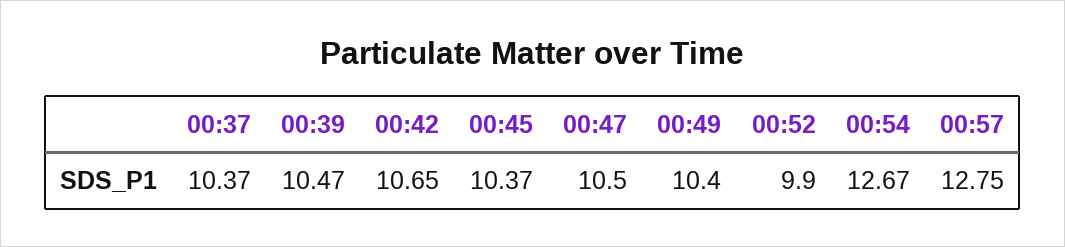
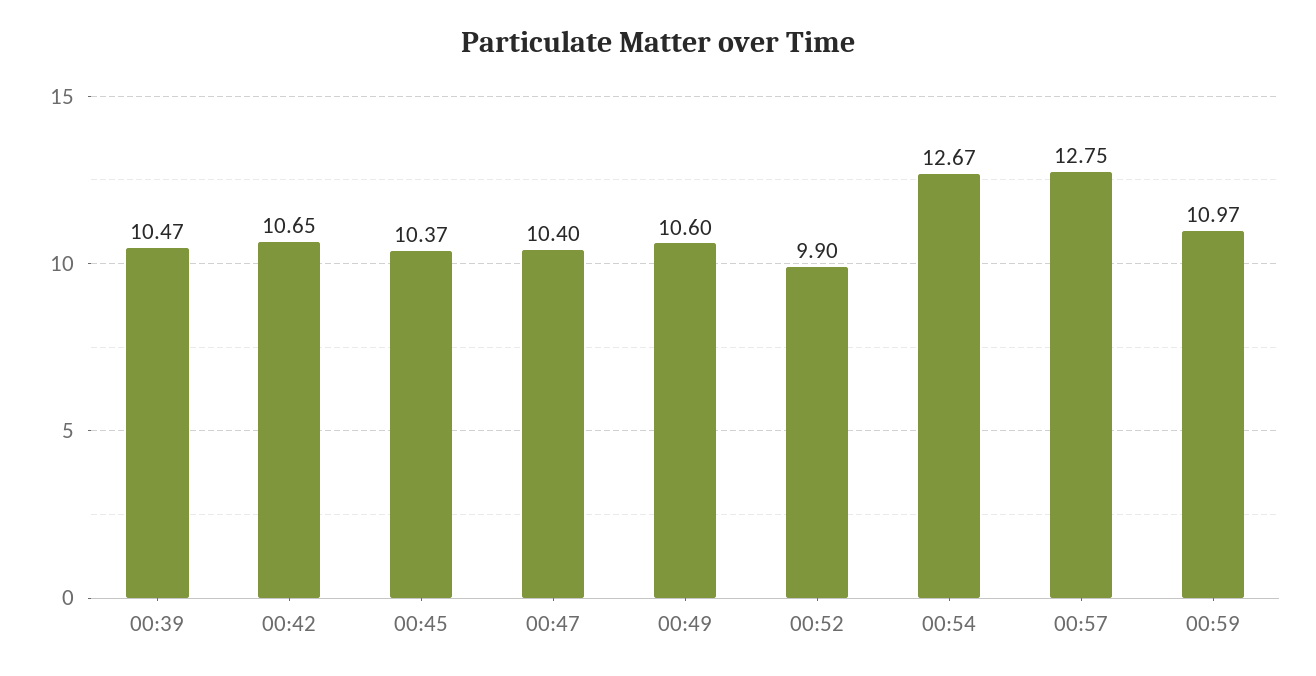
00:37: 10.37 -> none
00:47: 10.5 -> 10.4
00:49: 10.4 -> 10.6
00:59: none -> 10.97

